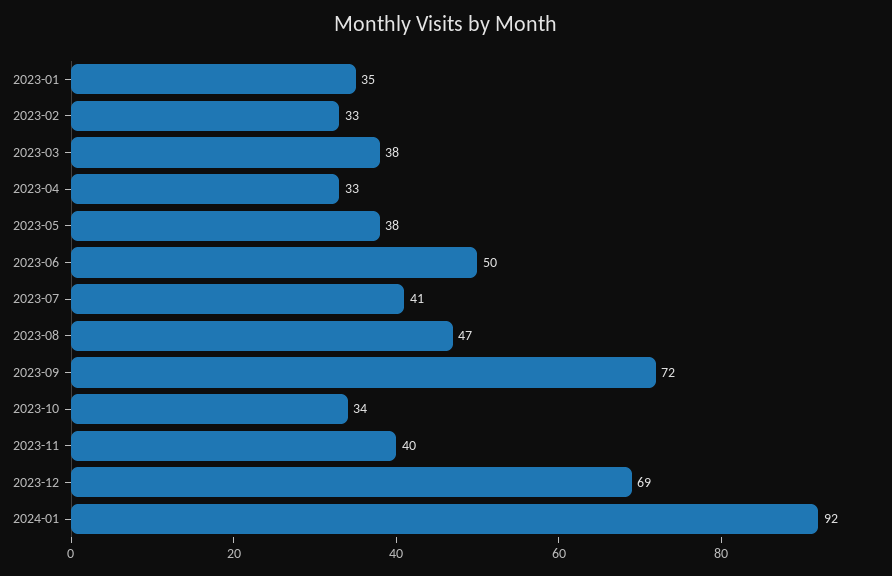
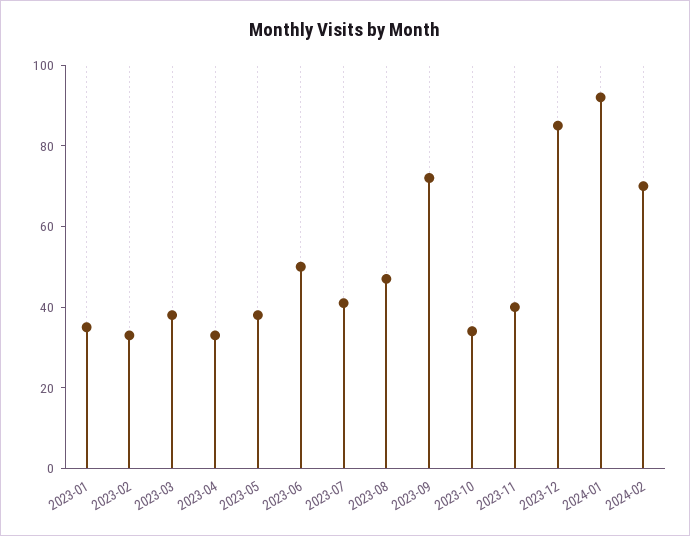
2023-12: 69 -> 85
2024-02: none -> 70

